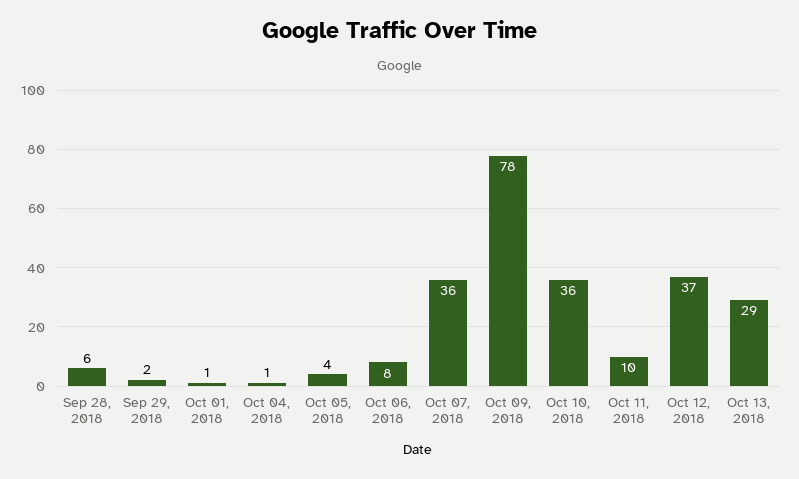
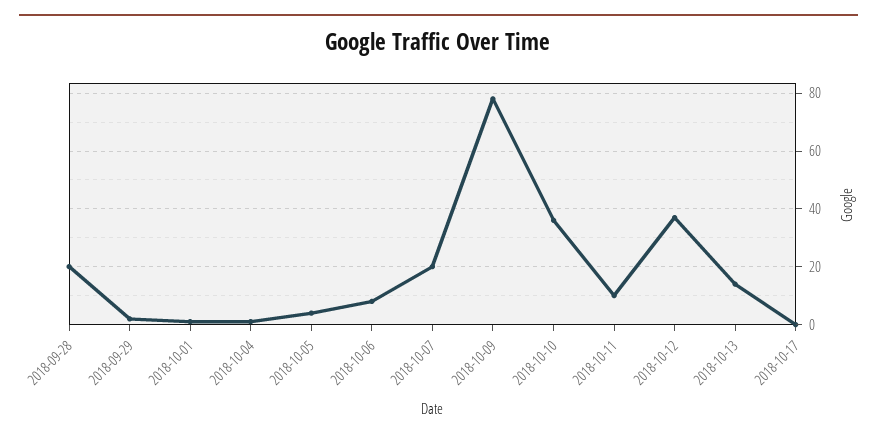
Sep 28, 2018: 6 -> 20
Oct 07, 2018: 36 -> 20
Oct 13, 2018: 29 -> 15
2018-10-17: none -> 0

